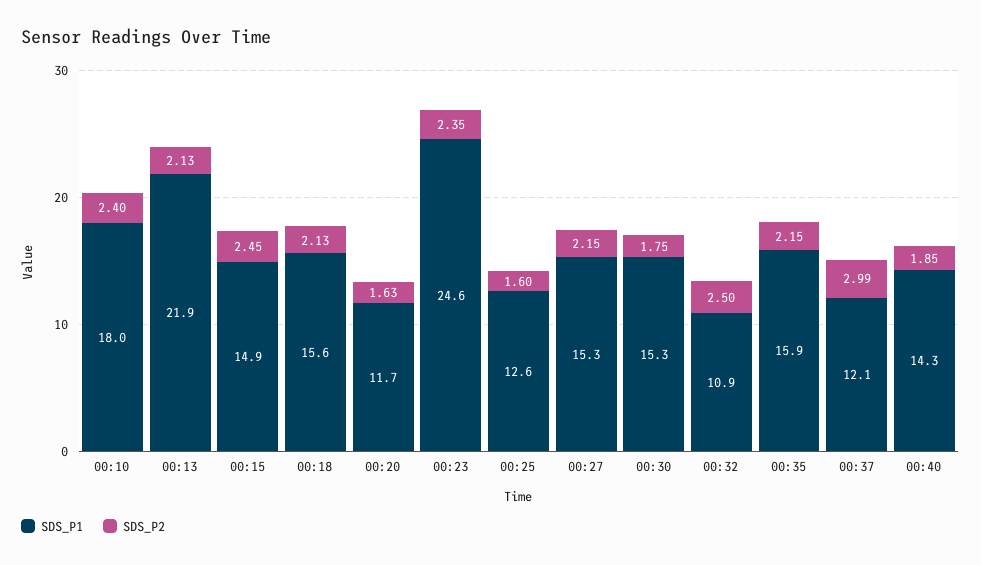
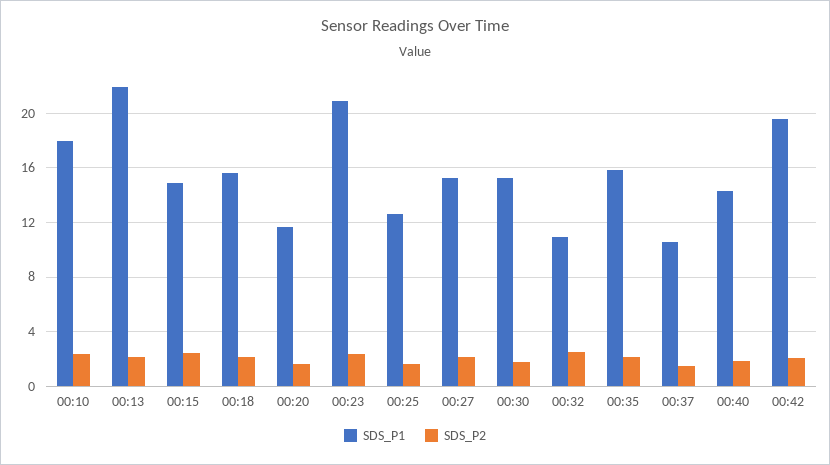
SDS_P1, 00:23: 24.6 -> 21
SDS_P1, 00:37: 12.1 -> 10.5
SDS_P2, 00:37: 2.99 -> 1.5
SDS_P1, 00:42: none -> 19.5
SDS_P2, 00:42: none -> 2

